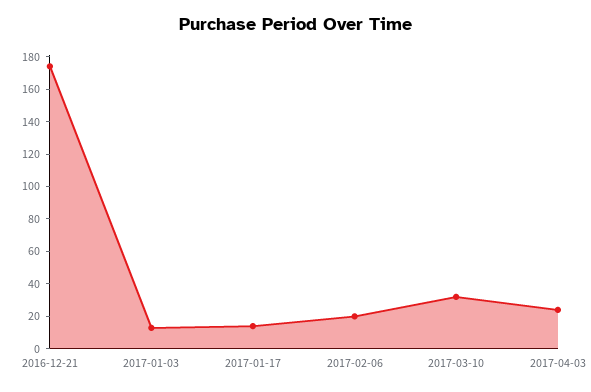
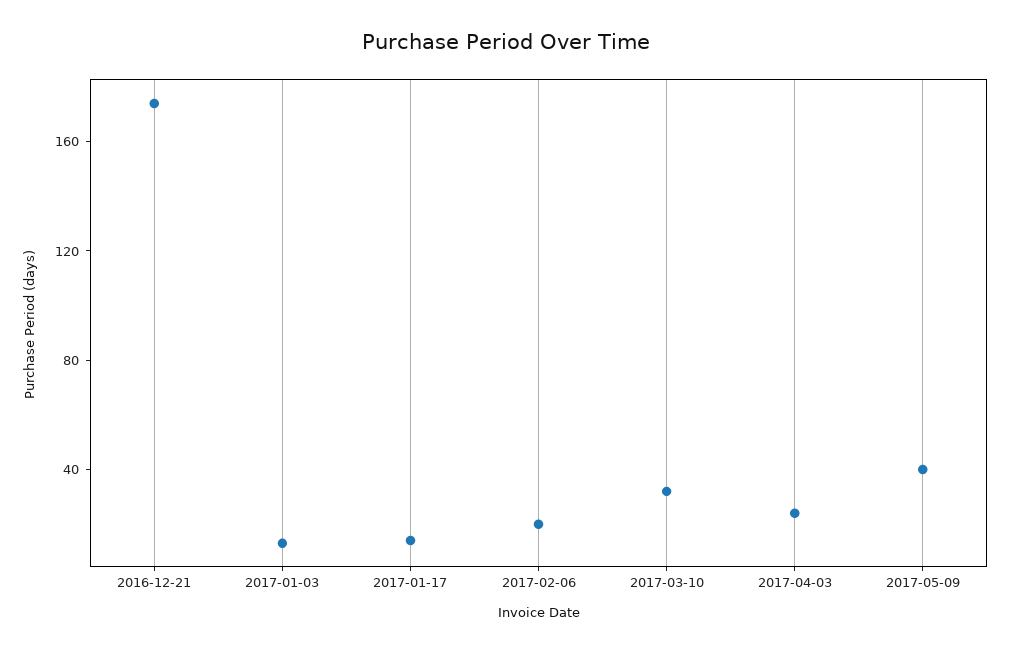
2017-05-09: none -> 40

